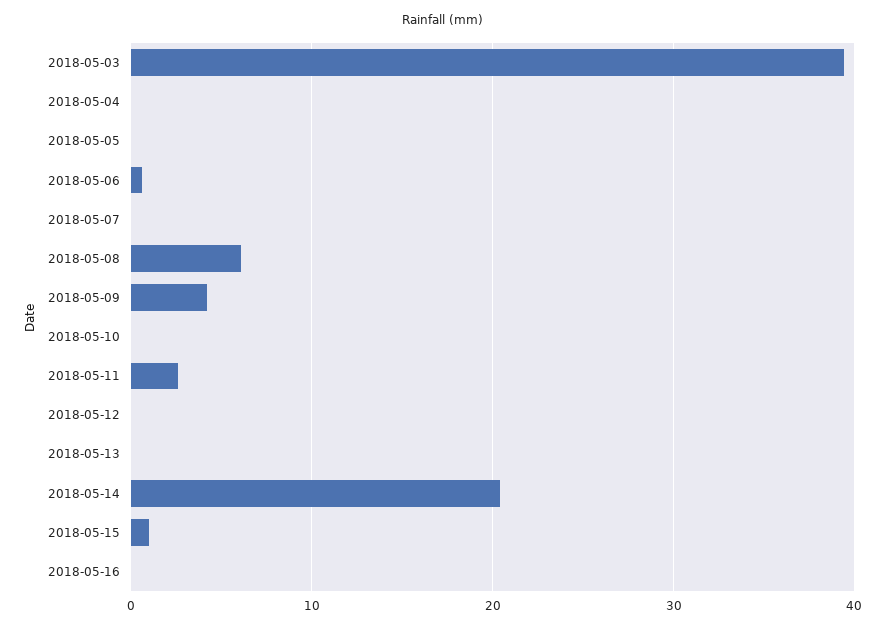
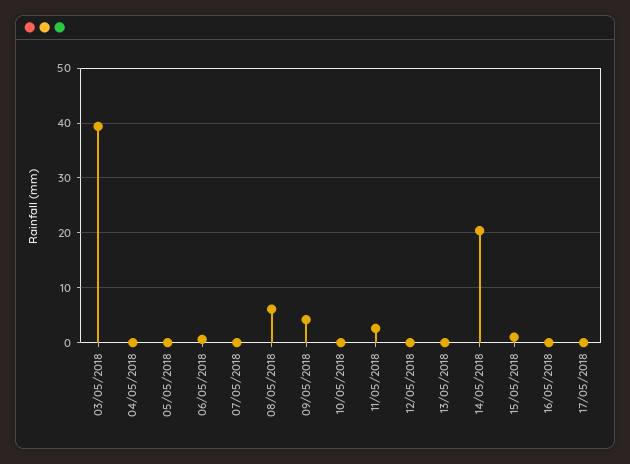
17/05/2018: none -> 0

